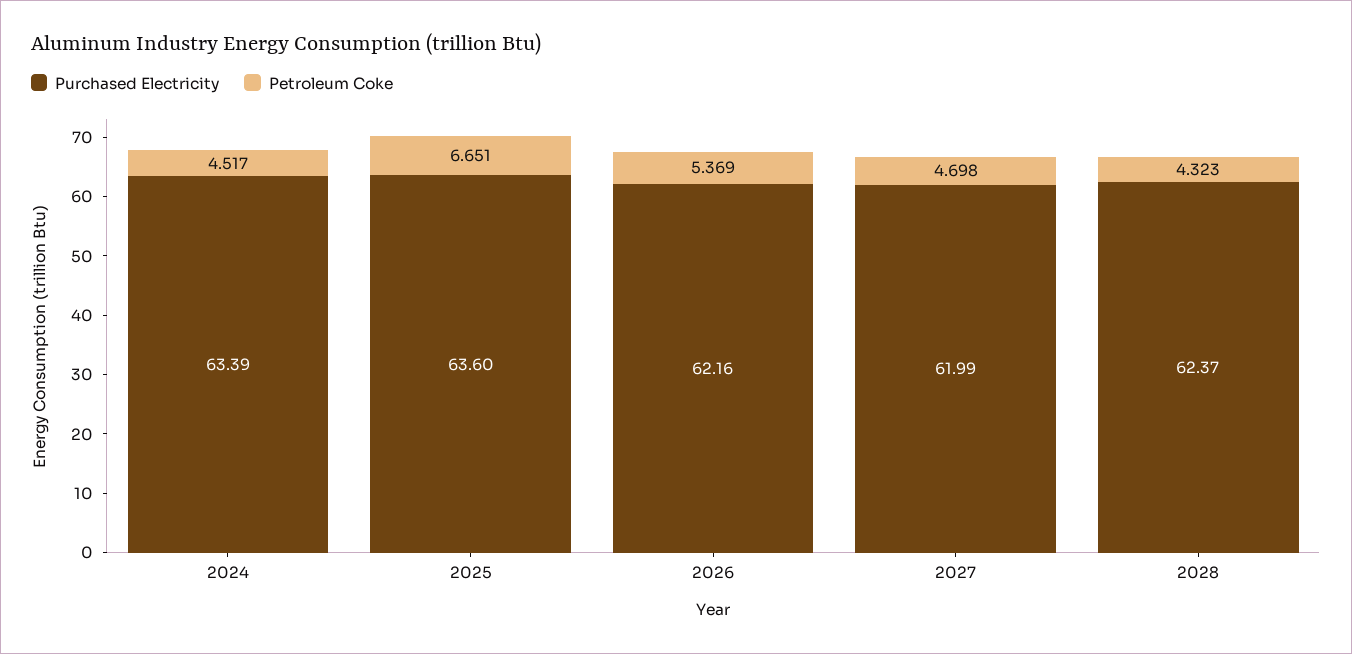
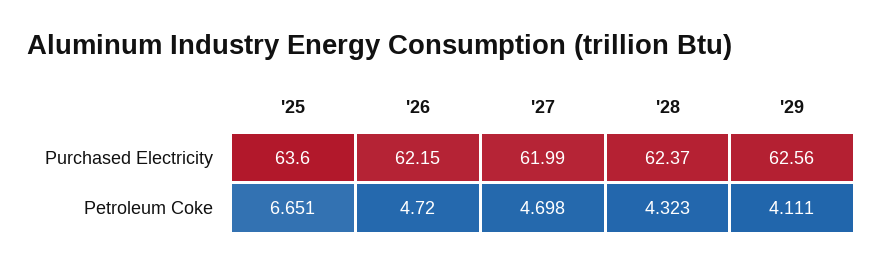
Purchased Electricity, 2024: 63.39 -> none
Petroleum Coke, 2024: 4.517 -> none
Purchased Electricity, 2026: 62.16 -> 62.15
Petroleum Coke, 2026: 5.369 -> 4.72
Purchased Electricity, '29: none -> 62.56
Petroleum Coke, '29: none -> 4.111

